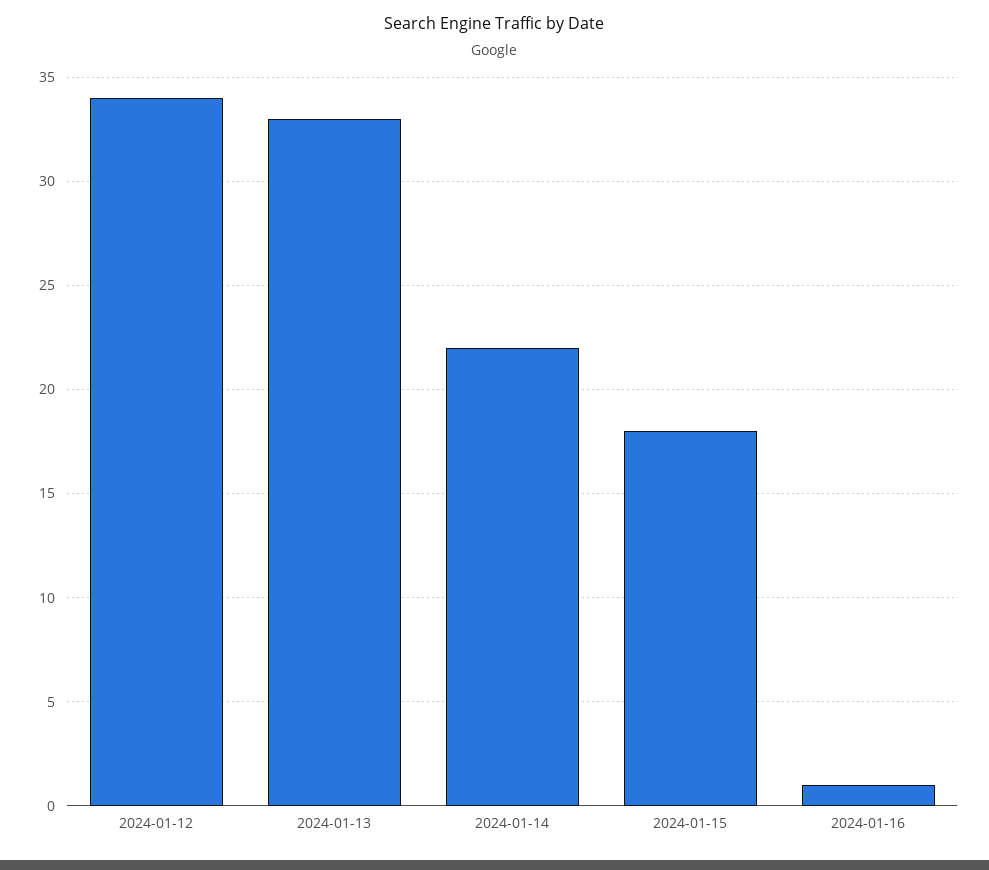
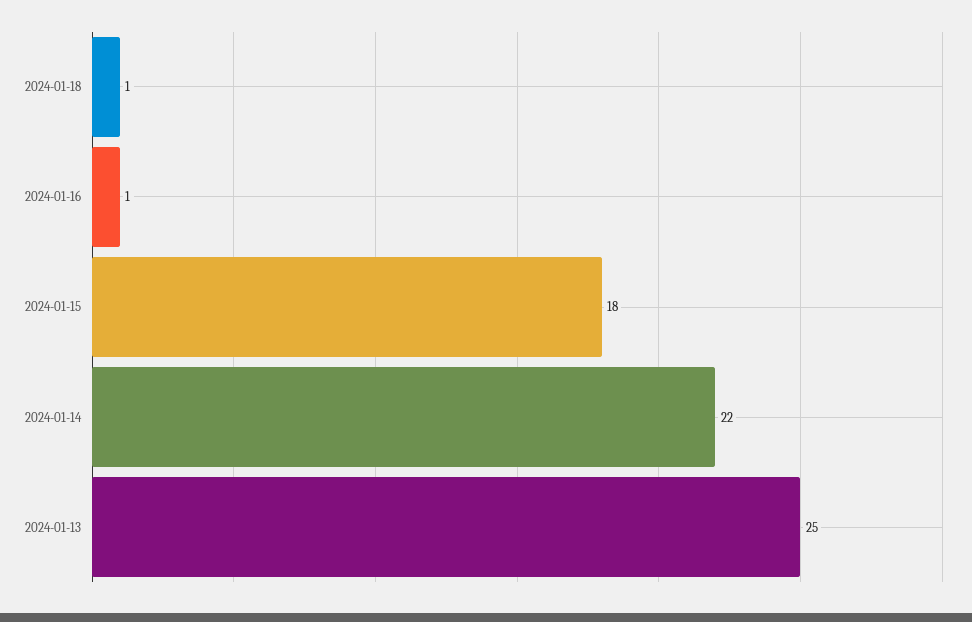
2024-01-12: 34 -> none
2024-01-13: 33 -> 25
2024-01-18: none -> 1

